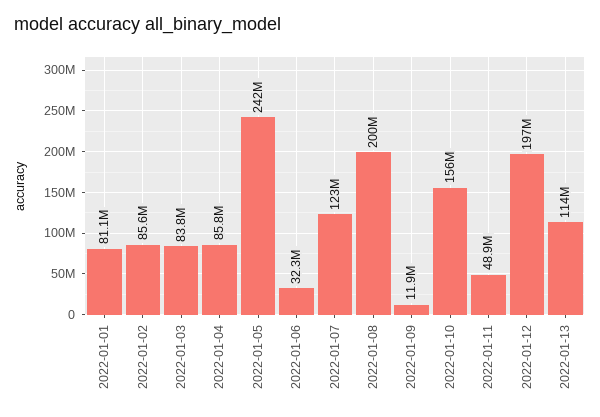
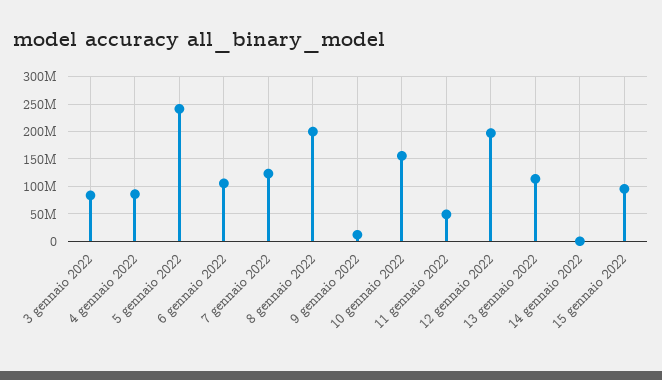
2022-01-01: 81100000 -> none
2022-01-02: 85600000 -> none
2022-01-06: 32300000 -> 100000000
14 gennaio 2022: none -> 0
15 gennaio 2022: none -> 100000000

